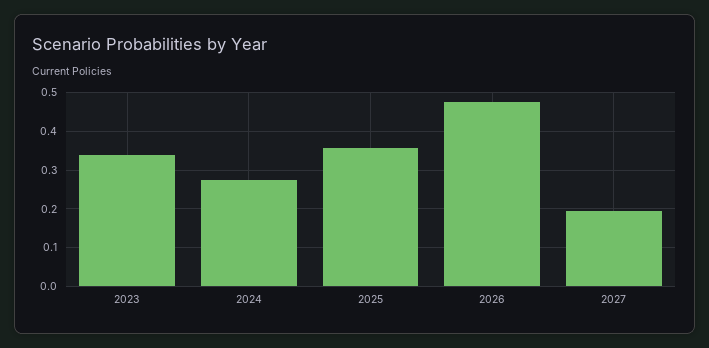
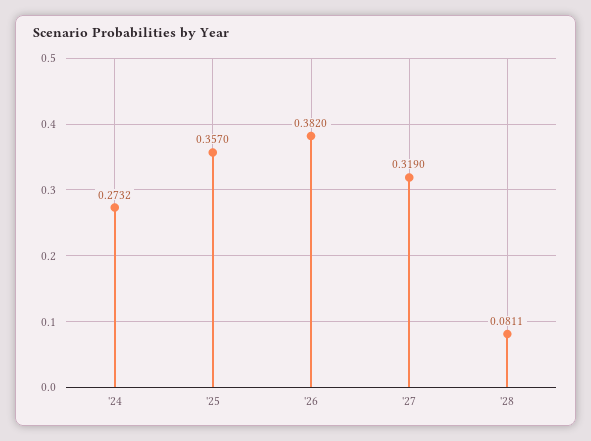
2023: 0.34 -> none
2026: 0.48 -> 0.382
2027: 0.2 -> 0.319
'28: none -> 0.0811

